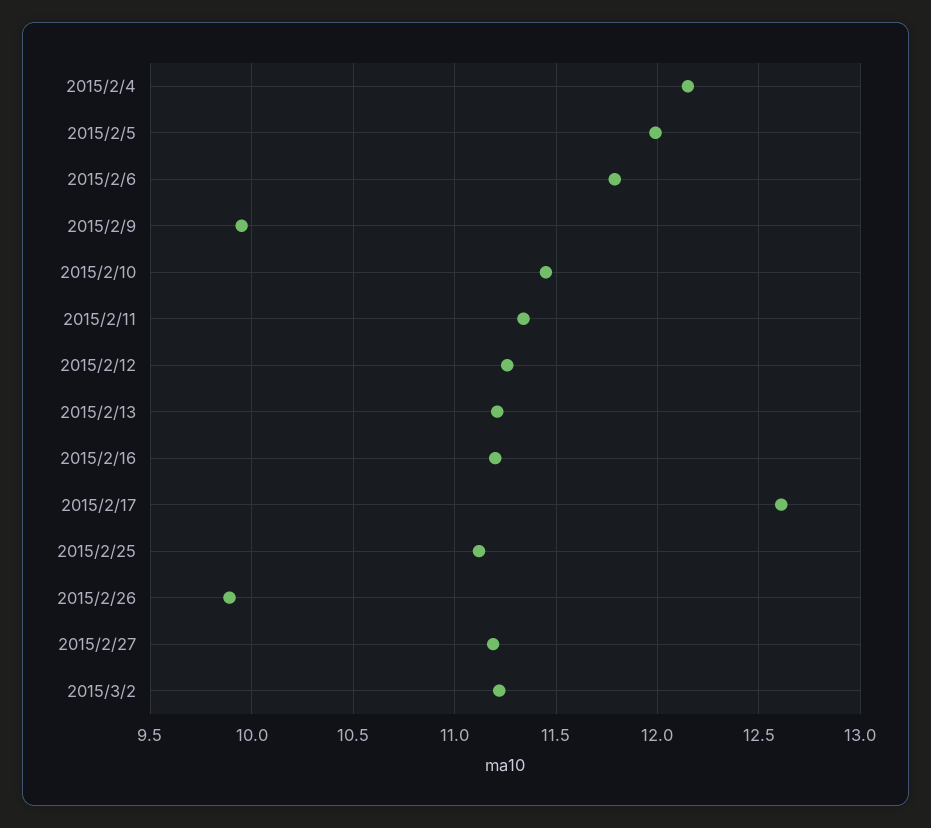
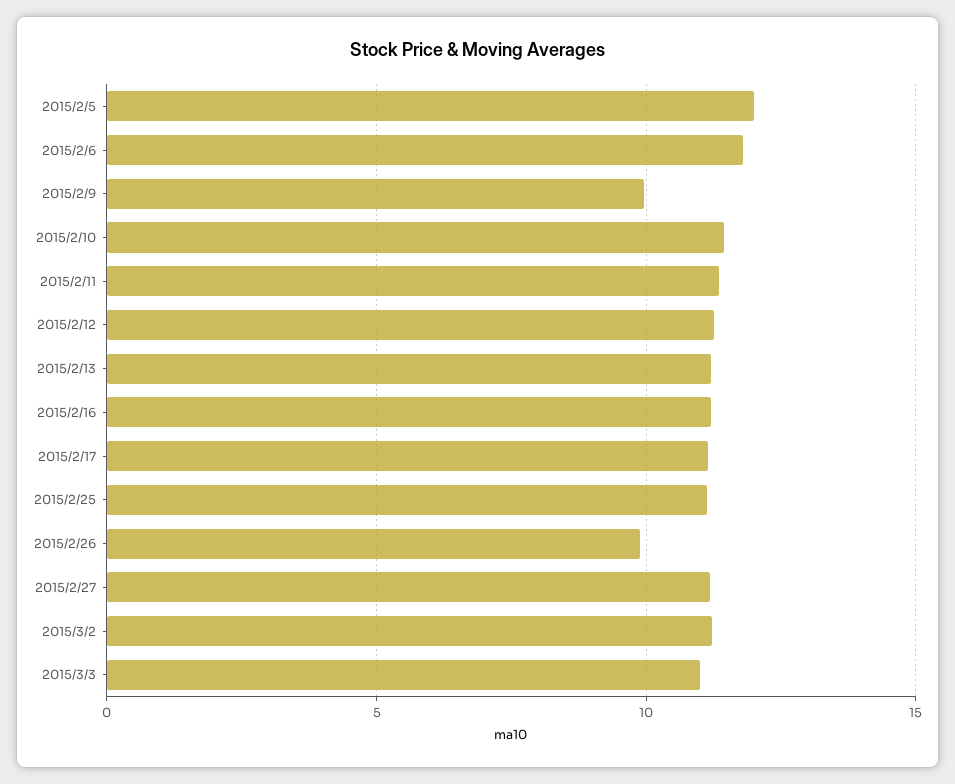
2015/2/4: 12.15 -> none
2015/2/17: 12.6 -> 11
2015/3/3: none -> 11

